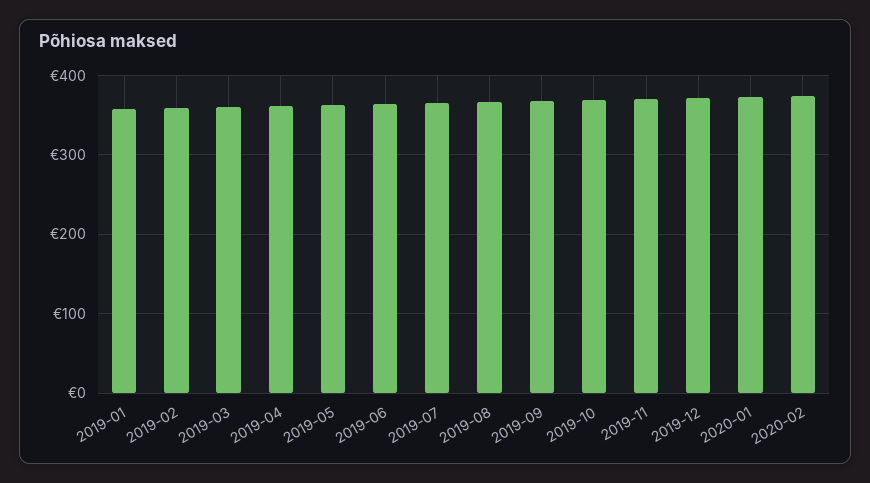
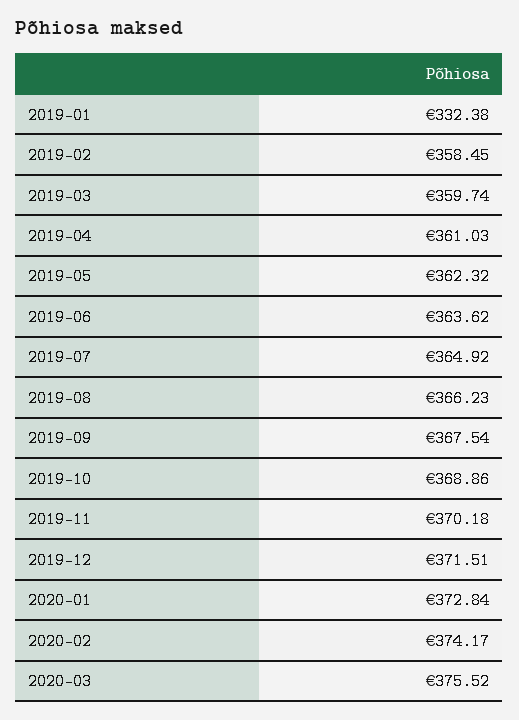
2019-01: 360 -> 332.38
2020-03: none -> 375.52

